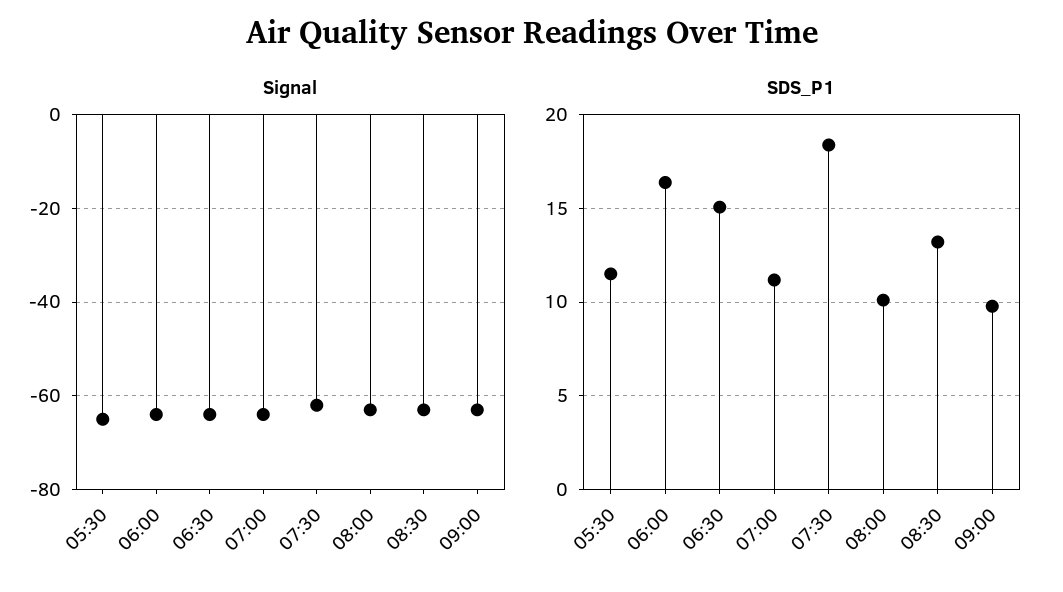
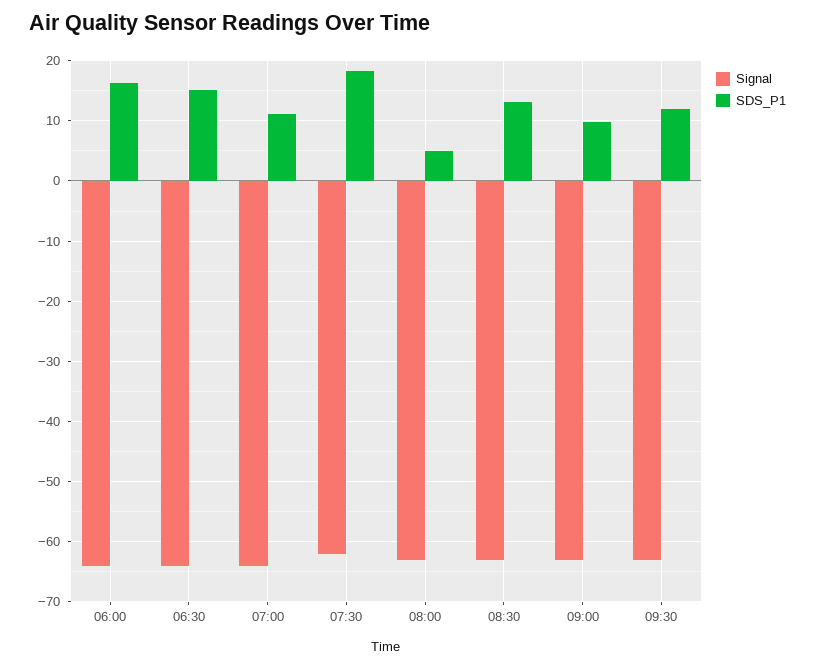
Signal, 05:30: -65 -> none
SDS_P1, 05:30: 11.5 -> none
SDS_P1, 08:00: 10 -> 5
Signal, 09:30: none -> -63
SDS_P1, 09:30: none -> 12

